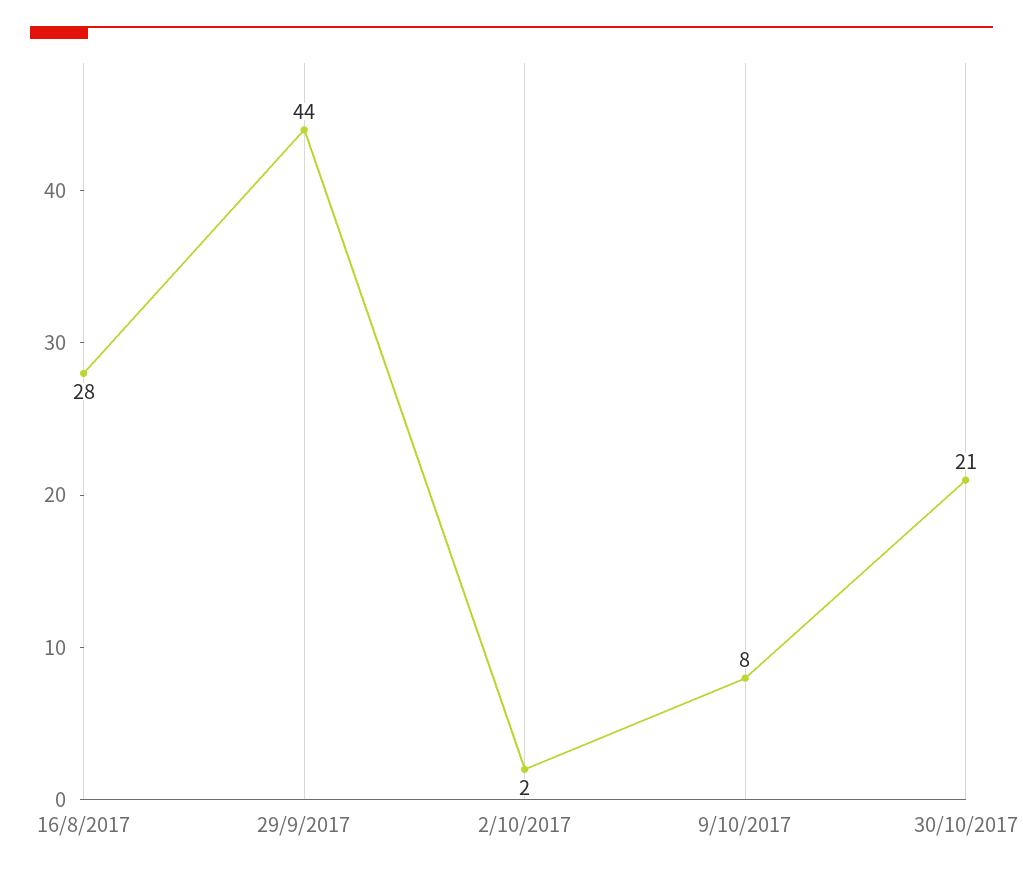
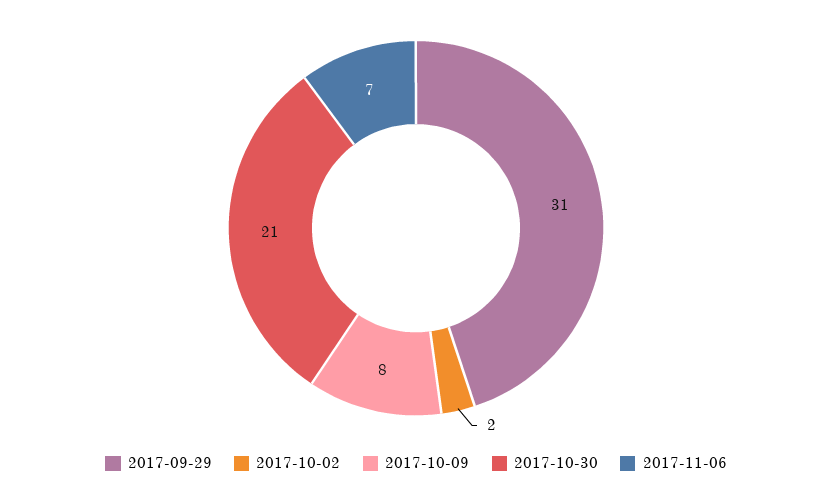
16/8/2017: 28 -> none
29/9/2017: 44 -> 31
2017-11-06: none -> 7

